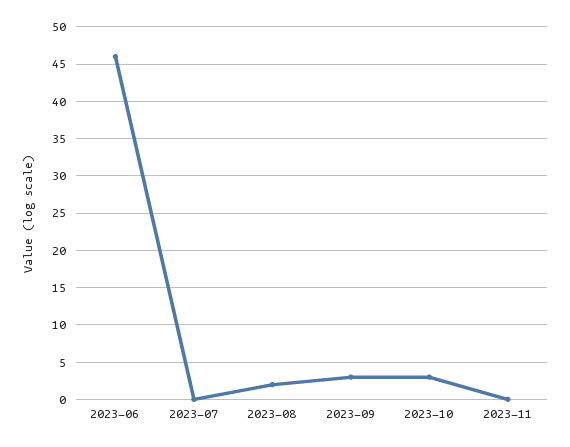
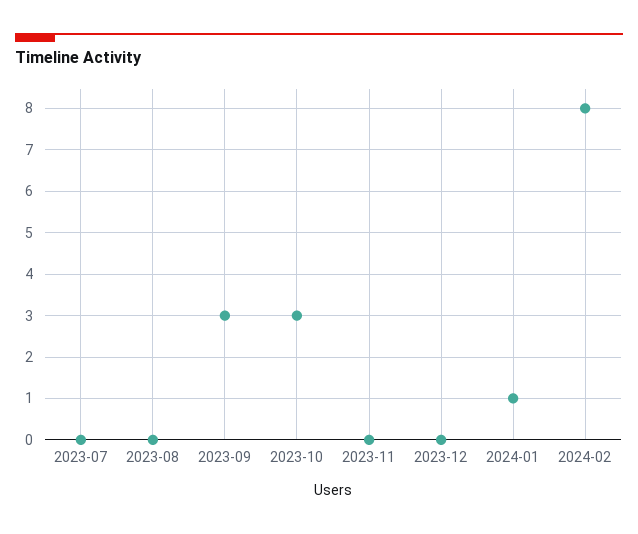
2023-06: 46 -> none
2023-08: 2 -> 0
2023-12: none -> 0
2024-01: none -> 1
2024-02: none -> 8

